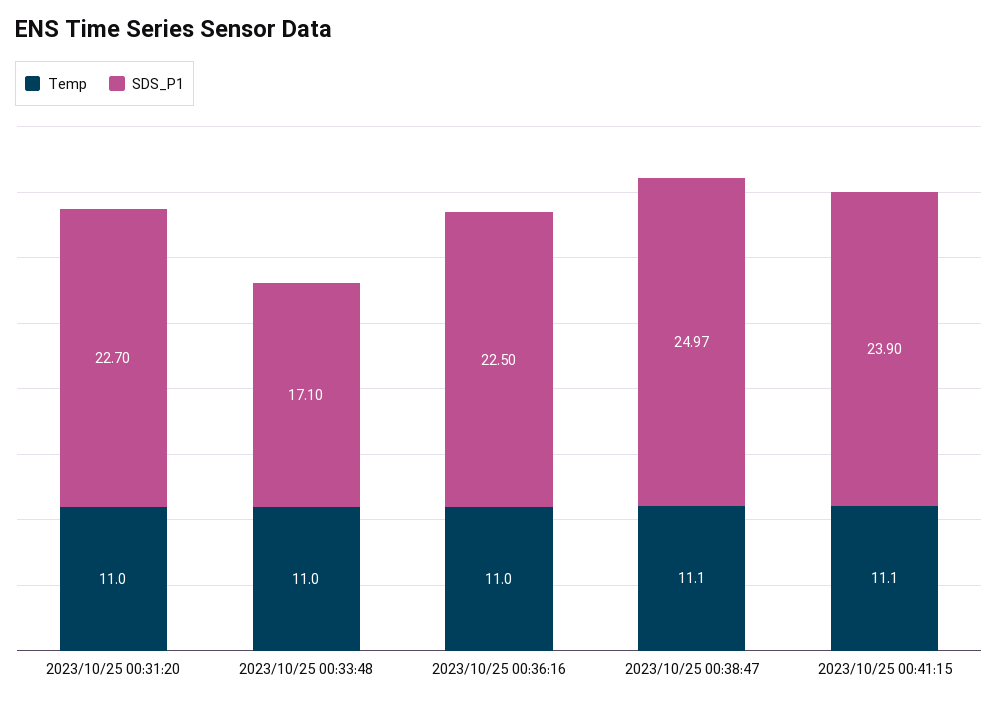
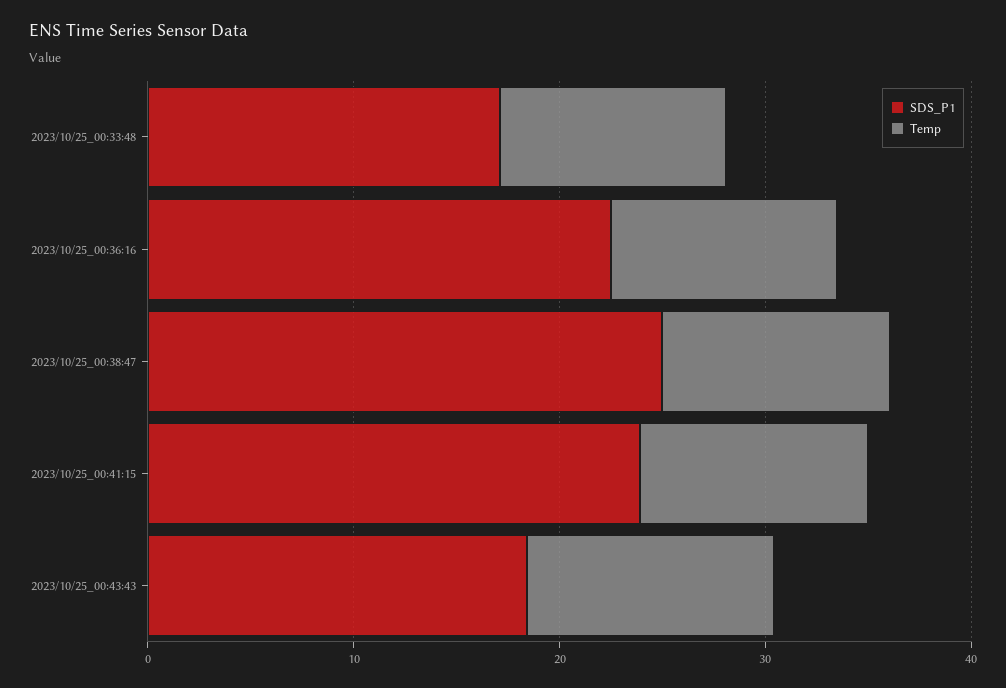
Temp, 2023/10/25 00:31:20: 11 -> none
SDS_P1, 2023/10/25 00:31:20: 22.7 -> none
SDS_P1, 2023/10/25_00:43:43: none -> 18
Temp, 2023/10/25_00:43:43: none -> 12

